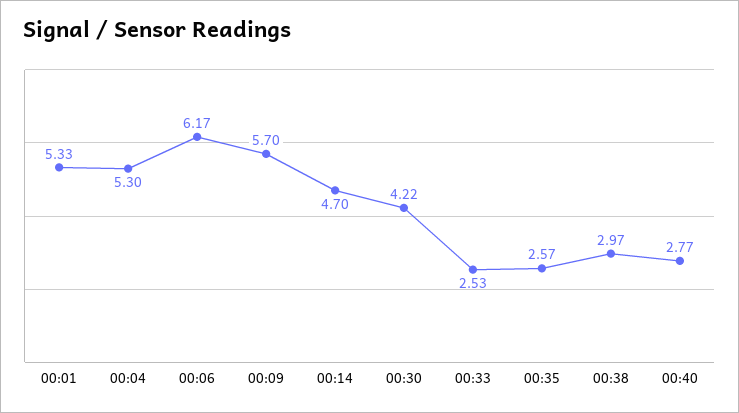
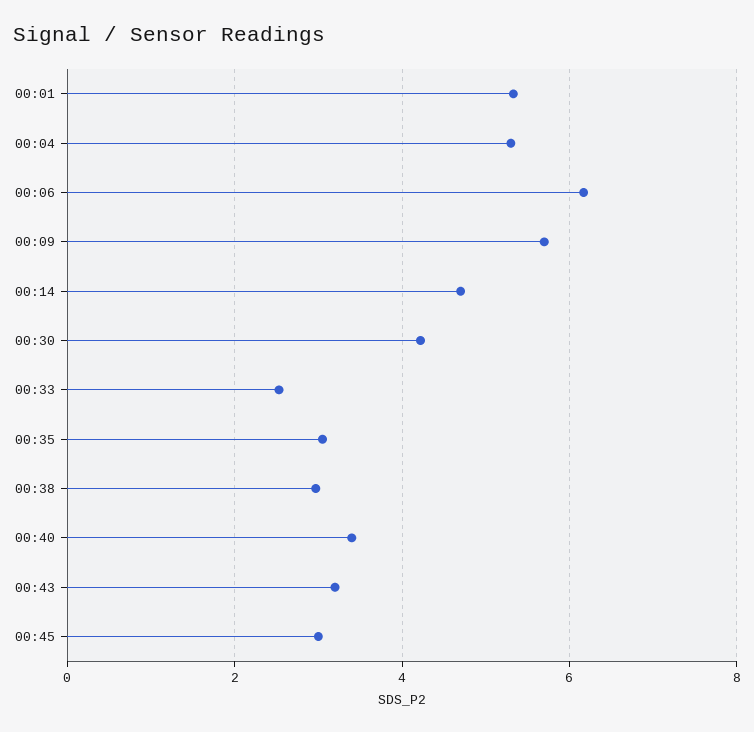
00:35: 2.57 -> 3
00:40: 2.77 -> 3.4
00:43: none -> 3.2
00:45: none -> 3

